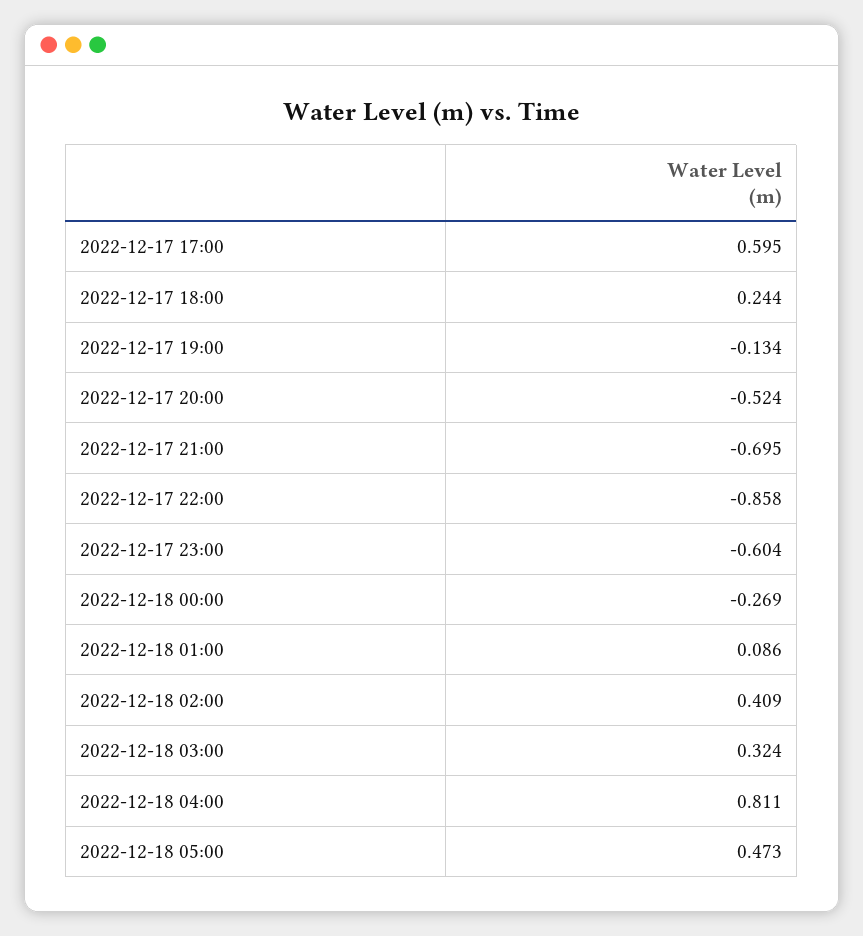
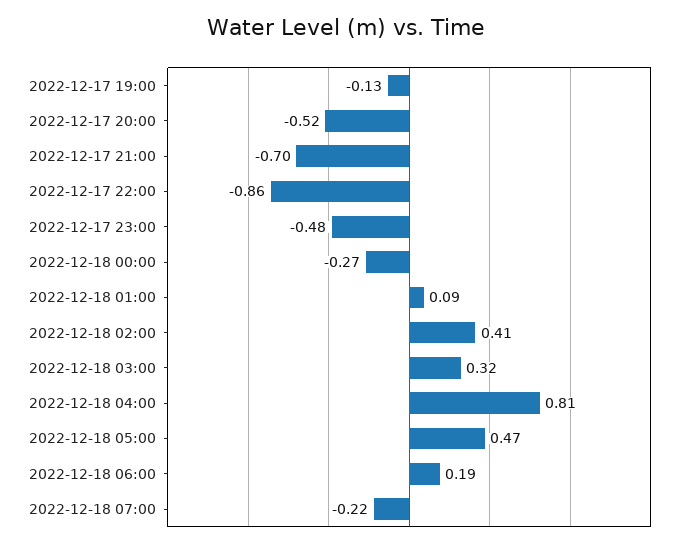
2022-12-17 17:00: 0.595 -> none
2022-12-17 18:00: 0.244 -> none
2022-12-17 23:00: -0.604 -> -0.48
2022-12-18 06:00: none -> 0.19
2022-12-18 07:00: none -> -0.22

